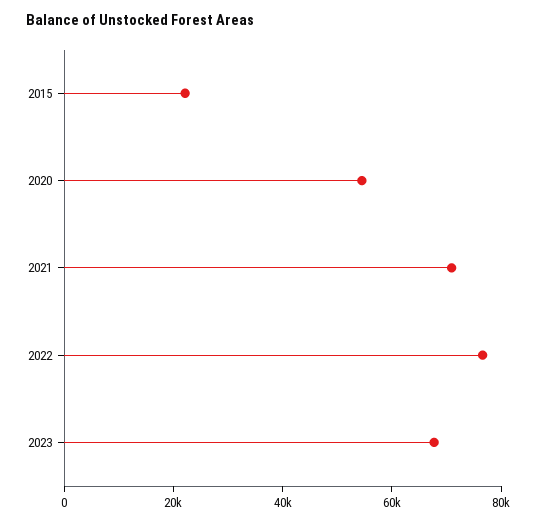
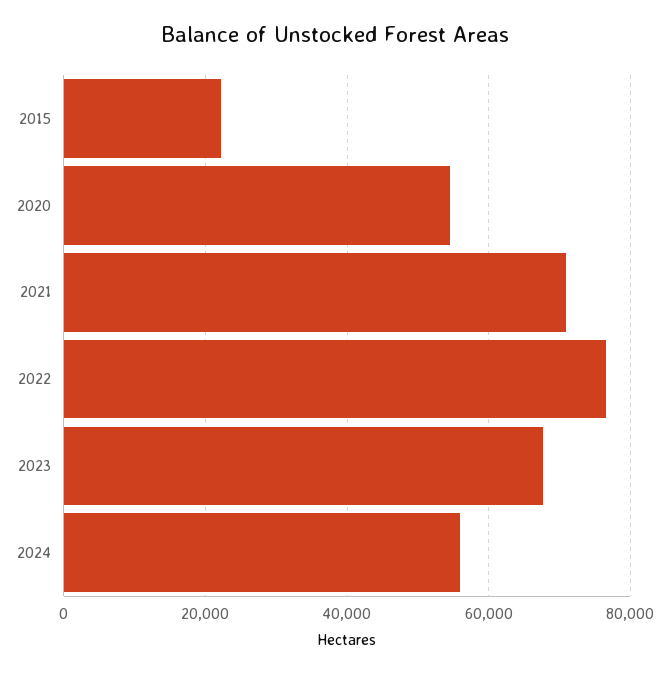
2024: none -> 56000

